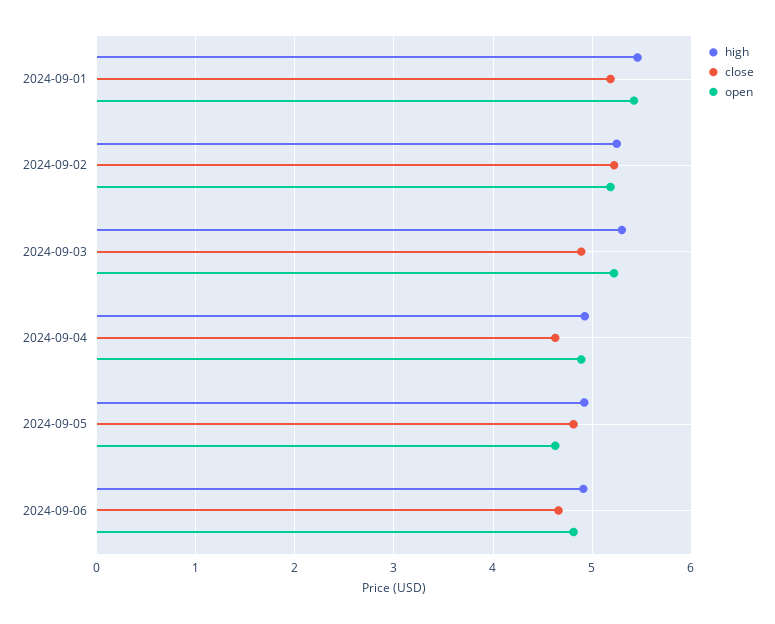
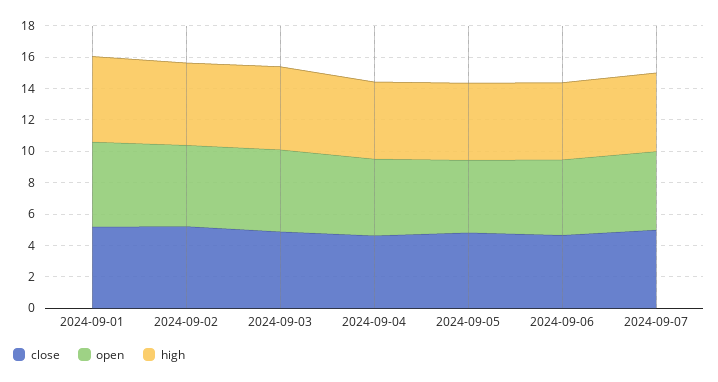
close, 2024-09-07: none -> 5
open, 2024-09-07: none -> 5
high, 2024-09-07: none -> 5

